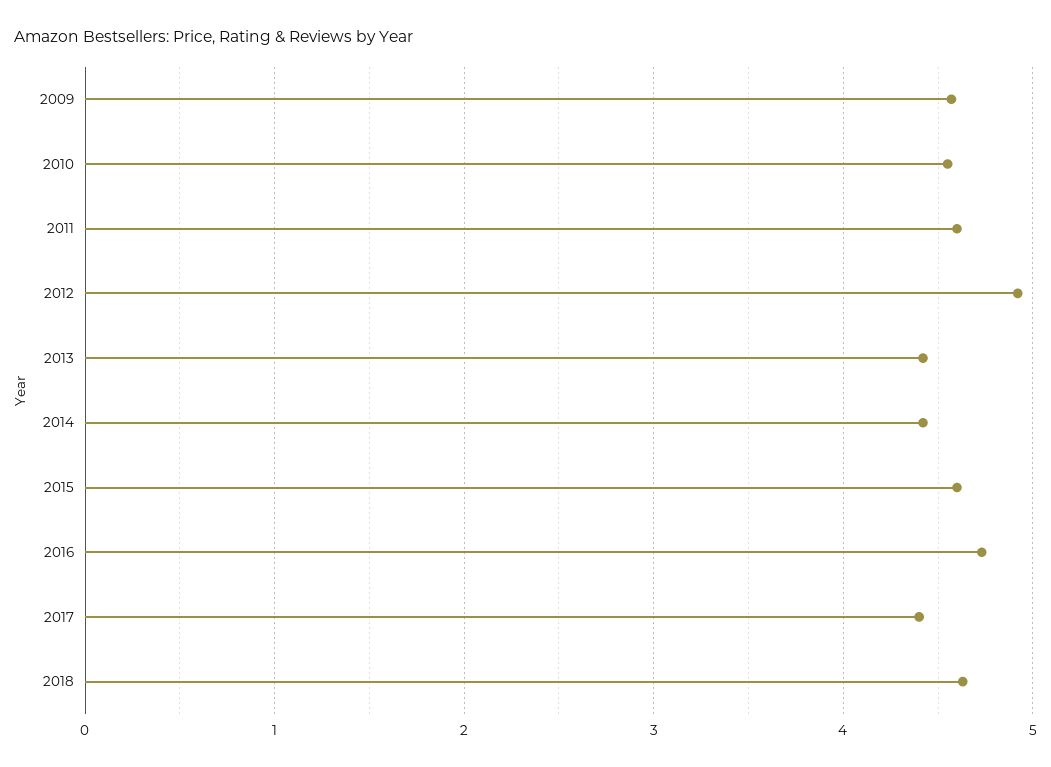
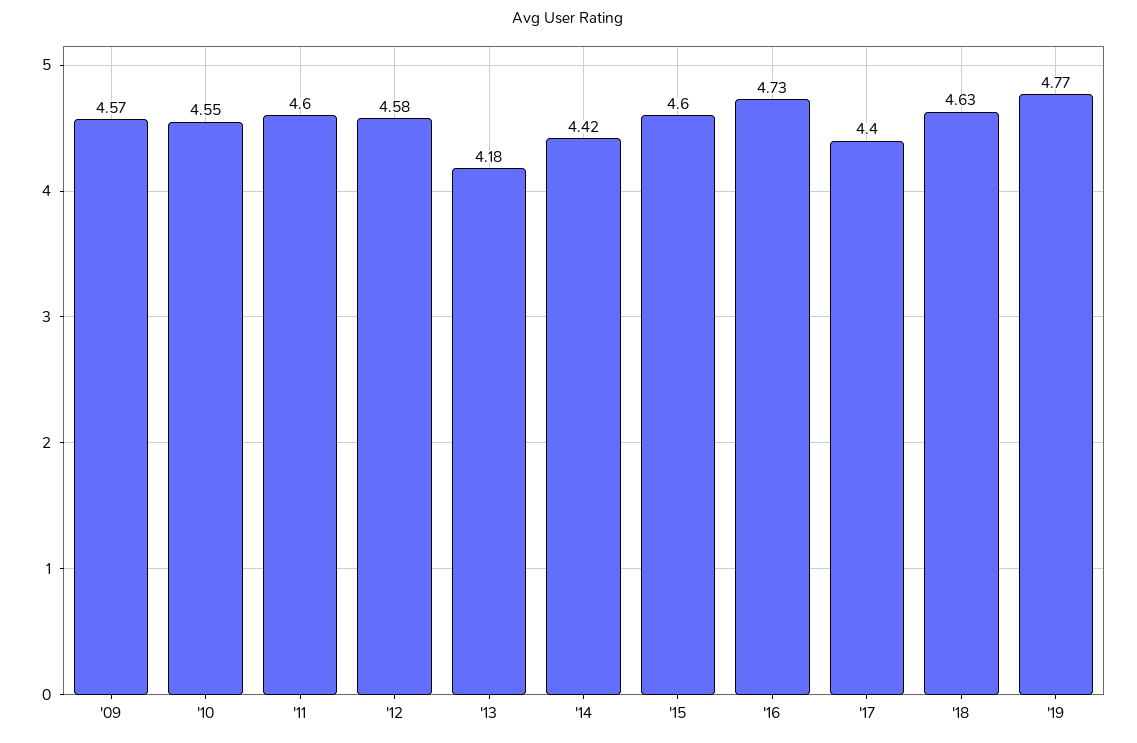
2012: 4.9 -> 4.58
2013: 4.4 -> 4.18
'19: none -> 4.77

